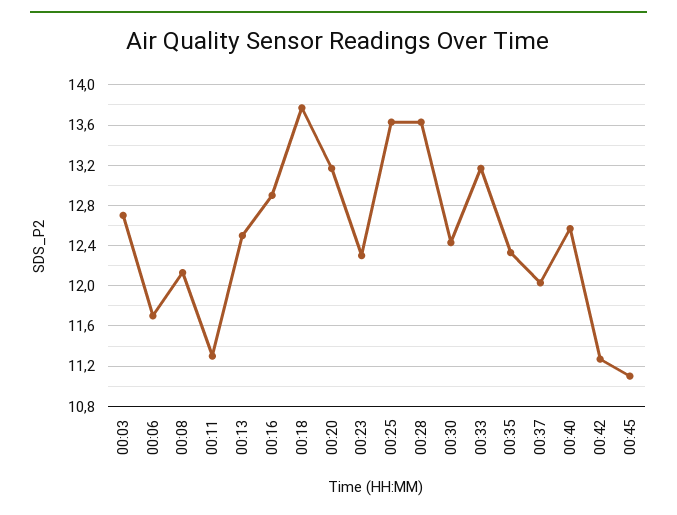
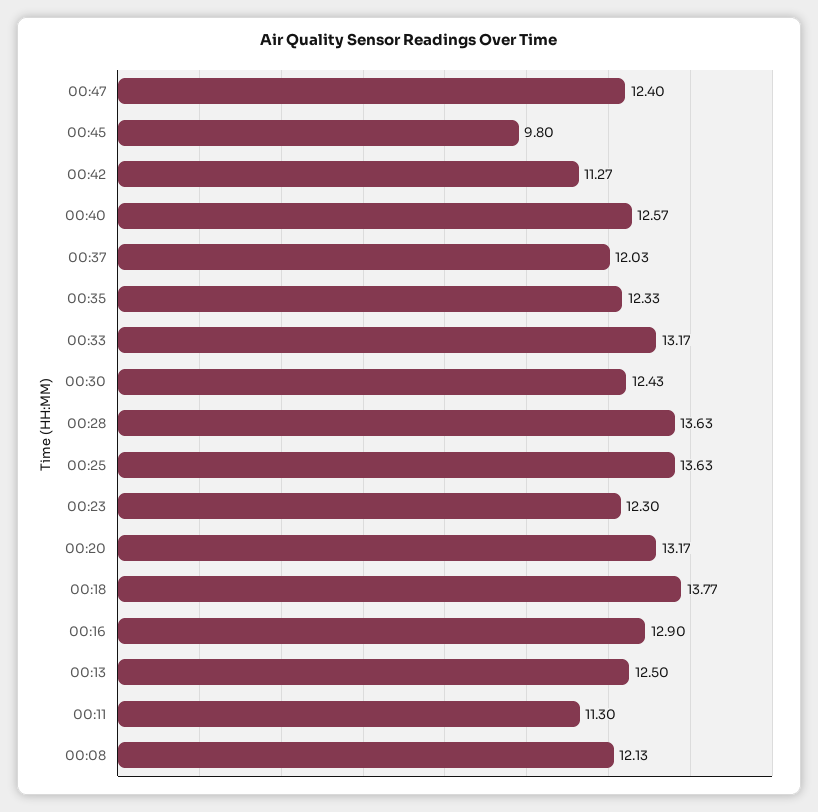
00:03: 12.7 -> none
00:06: 11.7 -> none
00:45: 11.1 -> 9.8
00:47: none -> 12.4

